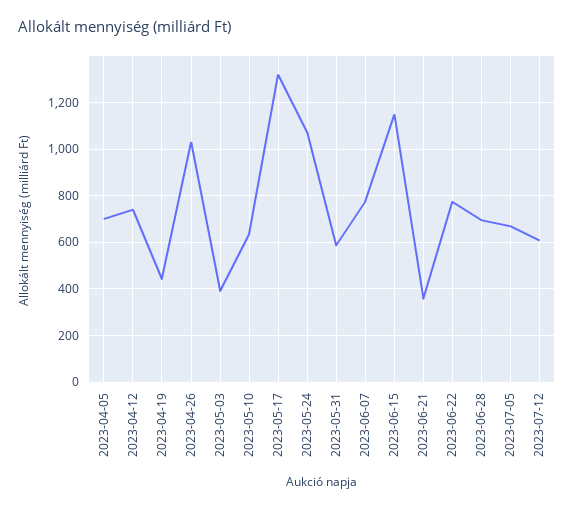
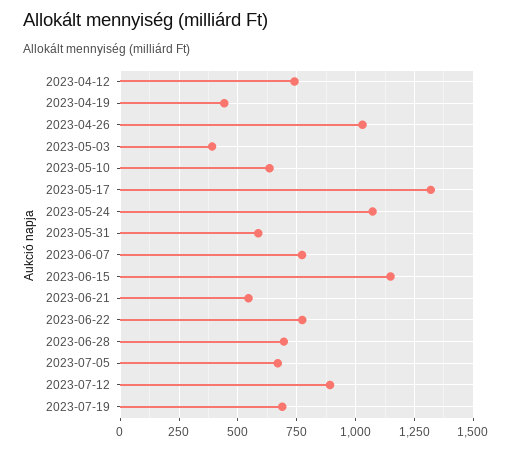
2023-04-05: 700 -> none
2023-06-21: 350 -> 550
2023-07-12: 600 -> 900
2023-07-19: none -> 700

